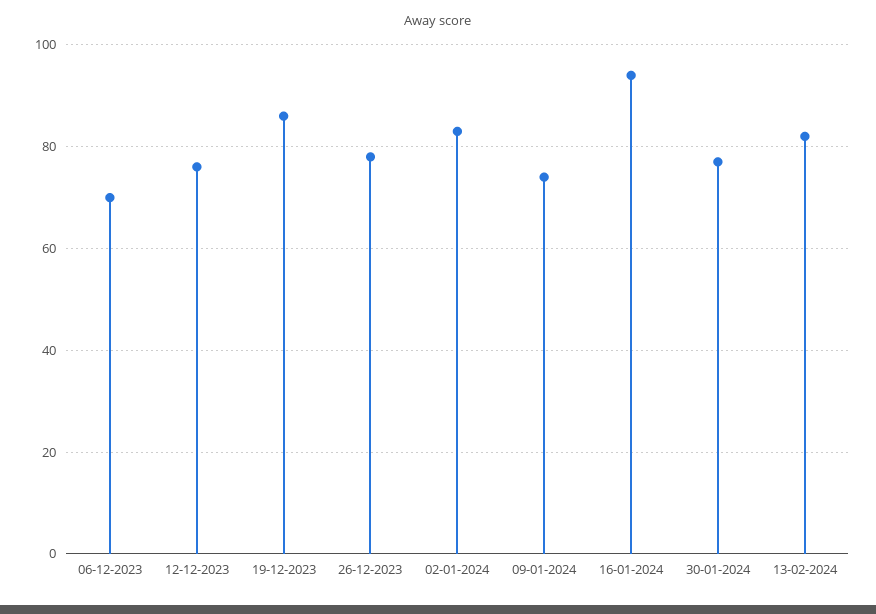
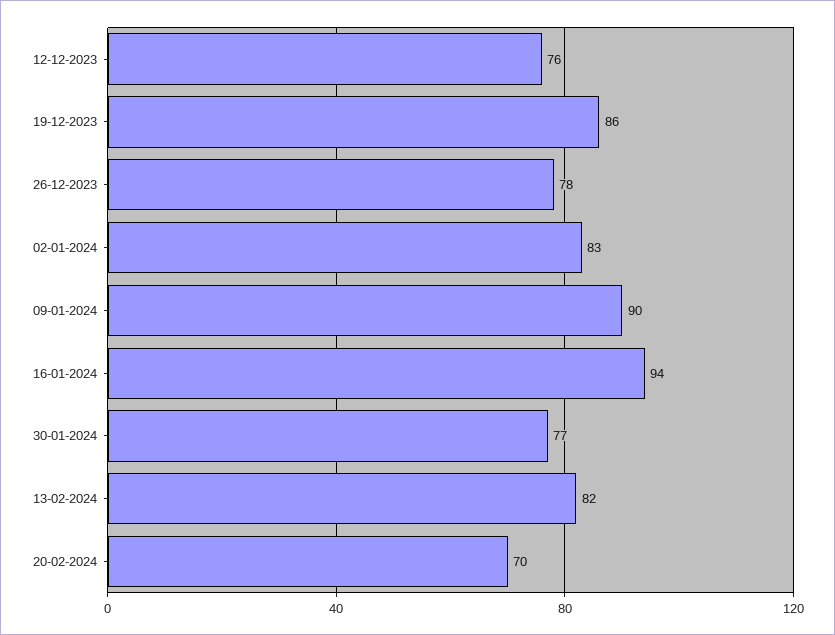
06-12-2023: 70 -> none
09-01-2024: 75 -> 90
20-02-2024: none -> 70

